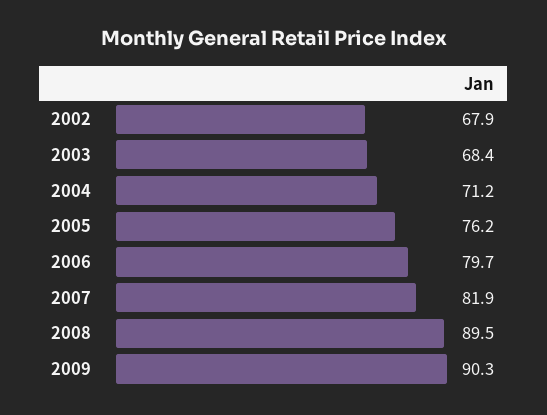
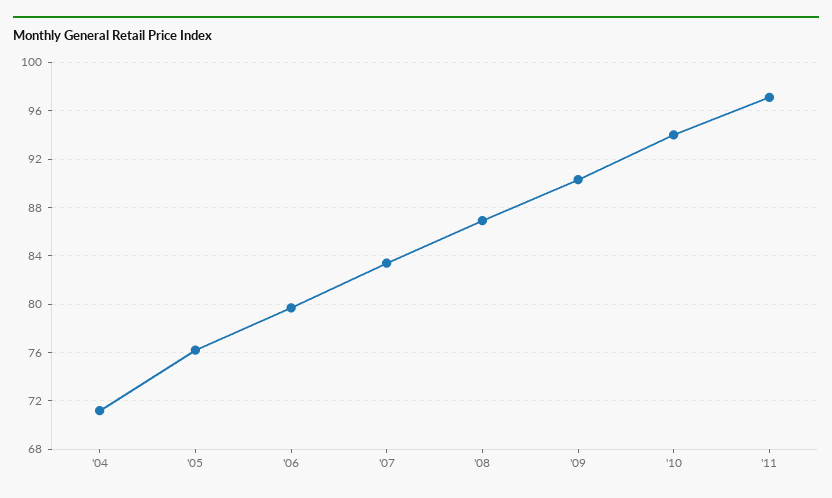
2002: 67.9 -> none
2003: 68.4 -> none
2007: 81.9 -> 83.5
2008: 89.5 -> 87
'10: none -> 94
'11: none -> 97

